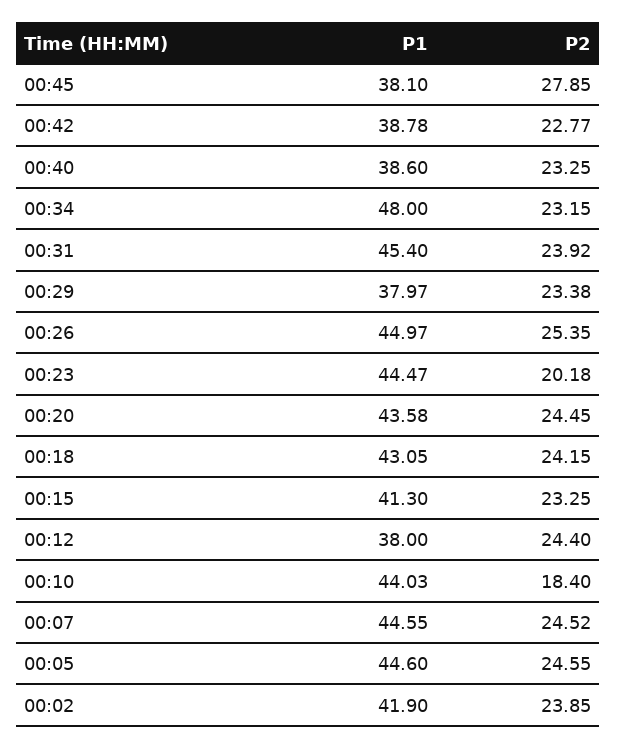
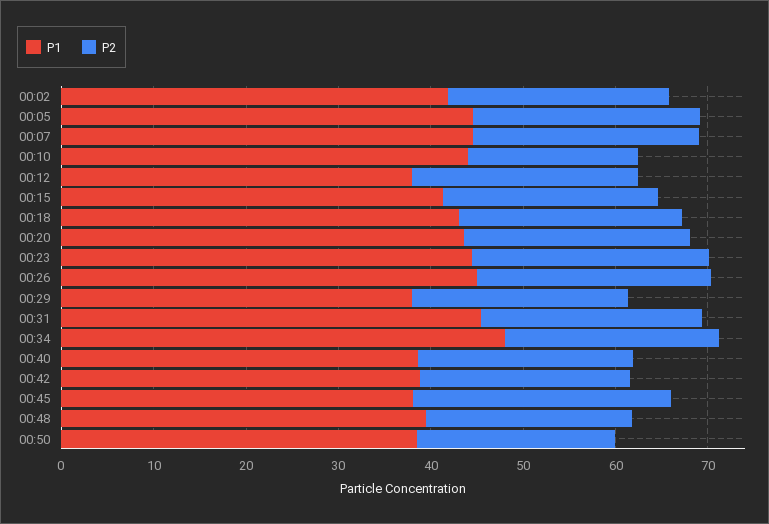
P2, 00:23: 20.18 -> 26
P1, 00:48: none -> 40
P2, 00:48: none -> 22
P1, 00:50: none -> 38
P2, 00:50: none -> 22

